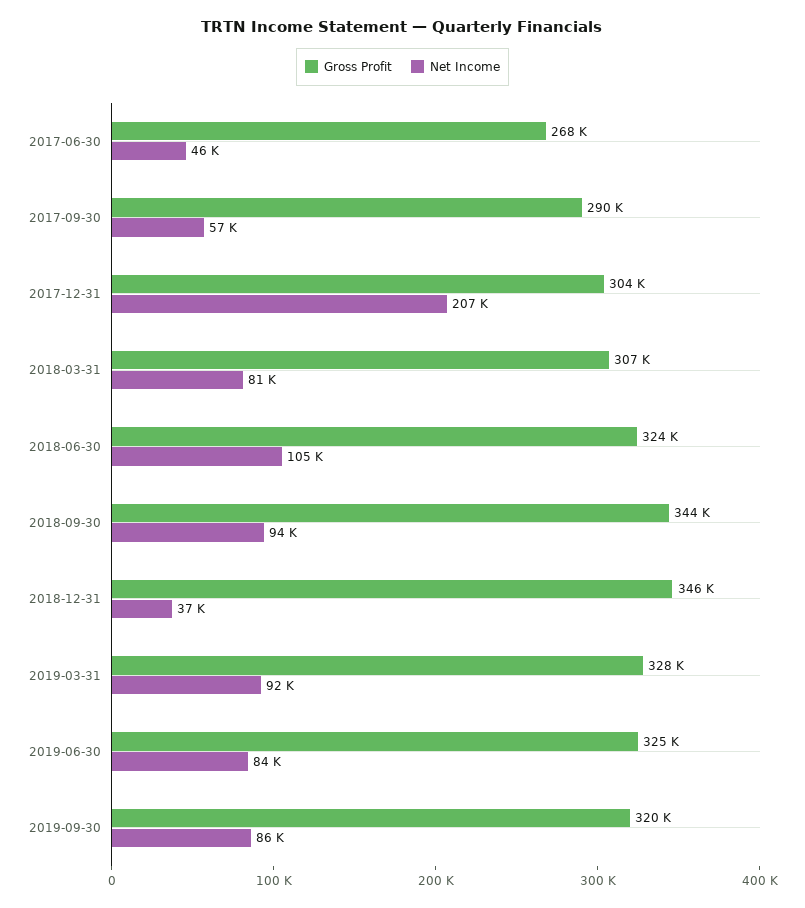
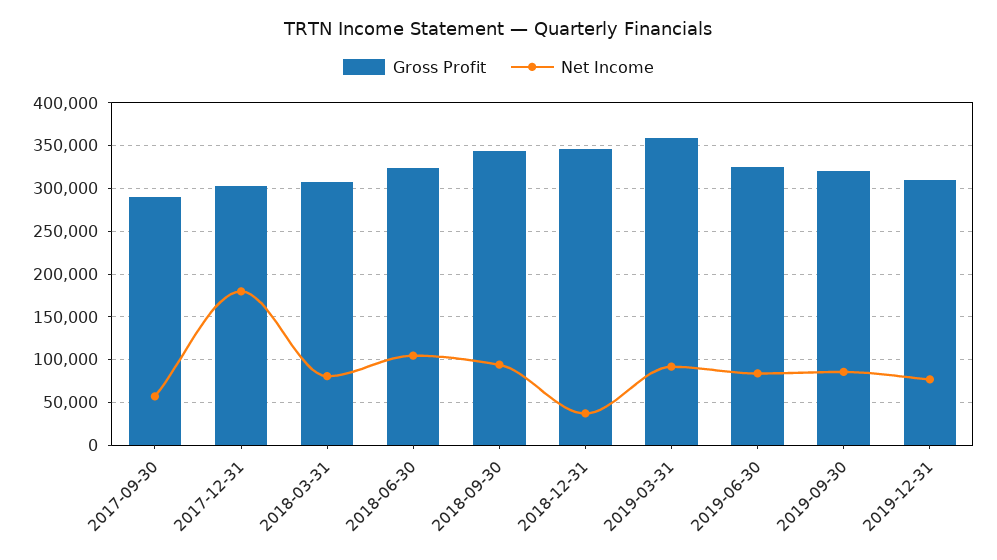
Gross Profit, 2017-06-30: 268000 -> none
Net Income, 2017-06-30: 46000 -> none
Net Income, 2017-12-31: 207000 -> 180000
Gross Profit, 2019-03-31: 328000 -> 360000
Gross Profit, 2019-12-31: none -> 310000
Net Income, 2019-12-31: none -> 80000

